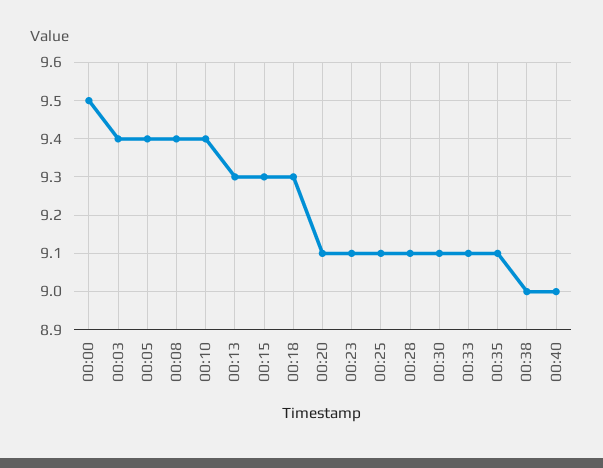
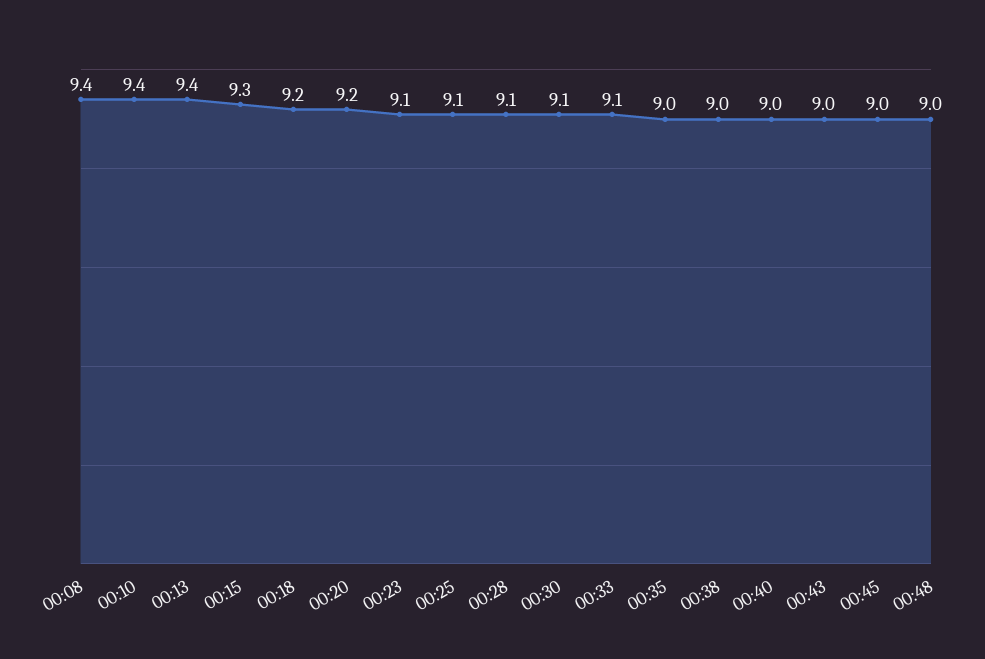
00:00: 9.5 -> none
00:03: 9.4 -> none
00:05: 9.4 -> none
00:13: 9.3 -> 9.4
00:18: 9.3 -> 9.2
00:20: 9.1 -> 9.2
00:35: 9.1 -> 9
00:43: none -> 9
00:45: none -> 9
00:48: none -> 9

